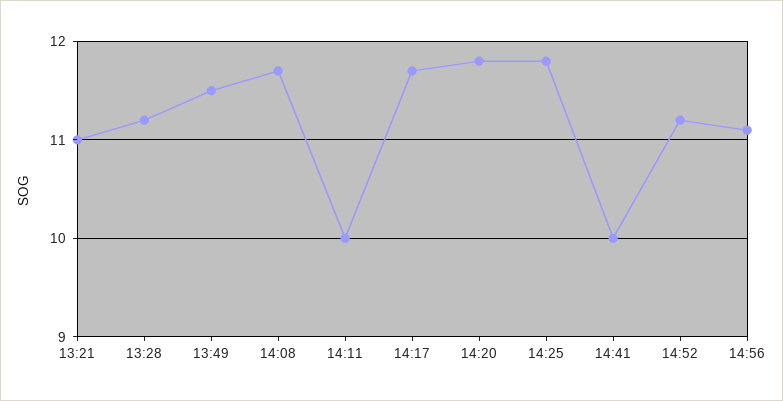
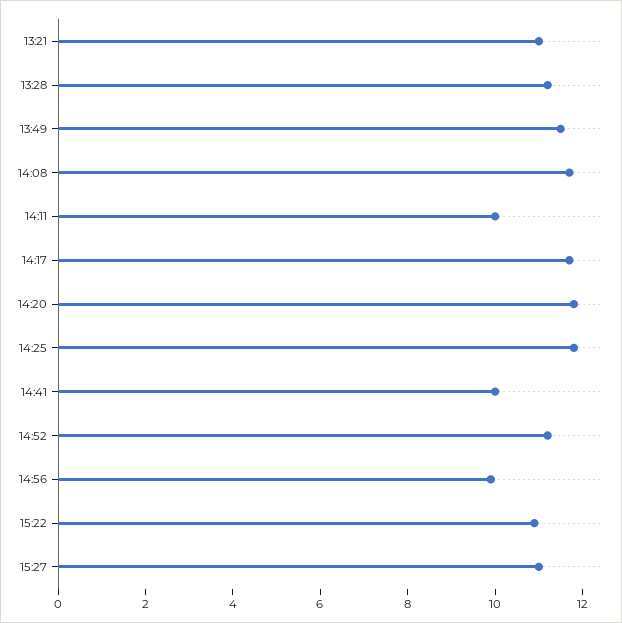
14:56: 11.1 -> 10
15:22: none -> 11
15:27: none -> 11

